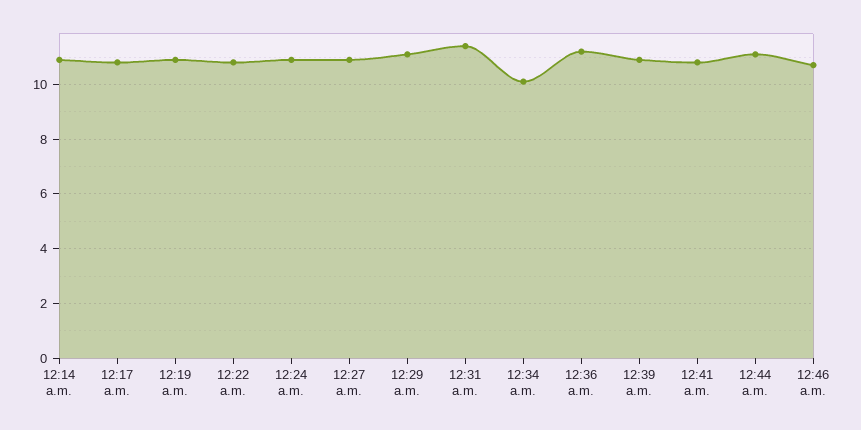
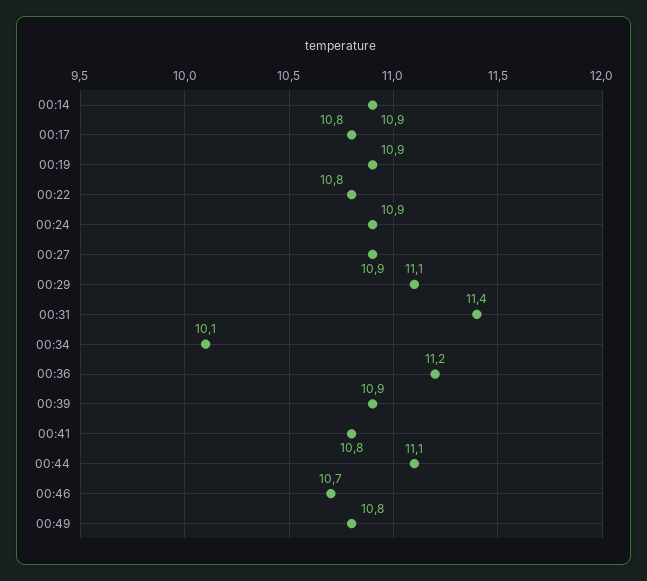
00:49: none -> 10.8

